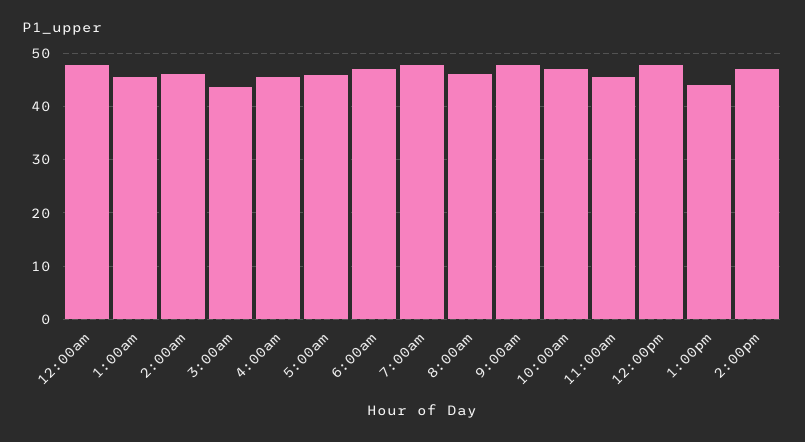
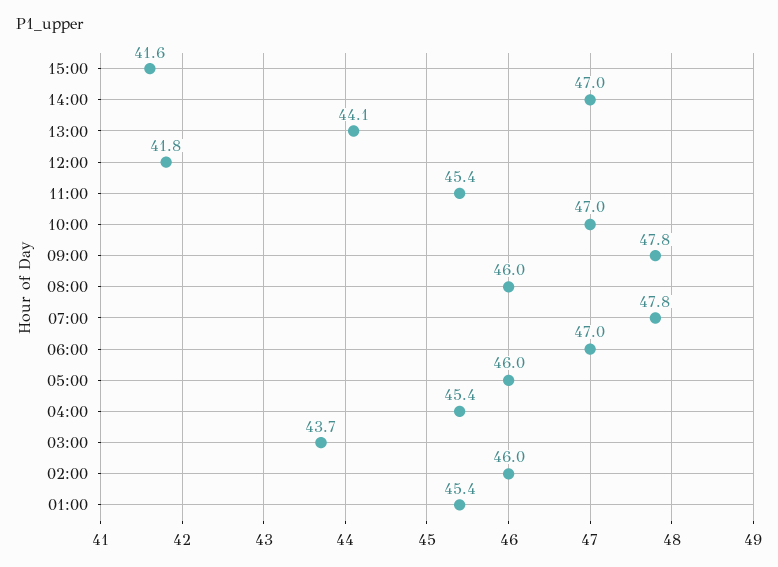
12:00am: 48 -> none
12:00pm: 48 -> 41.8
15:00: none -> 41.6

